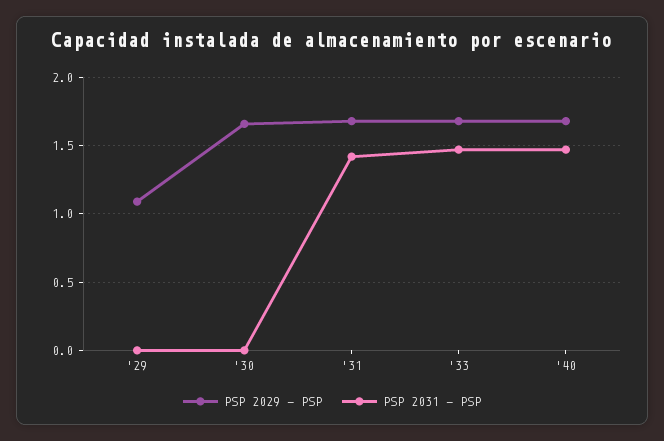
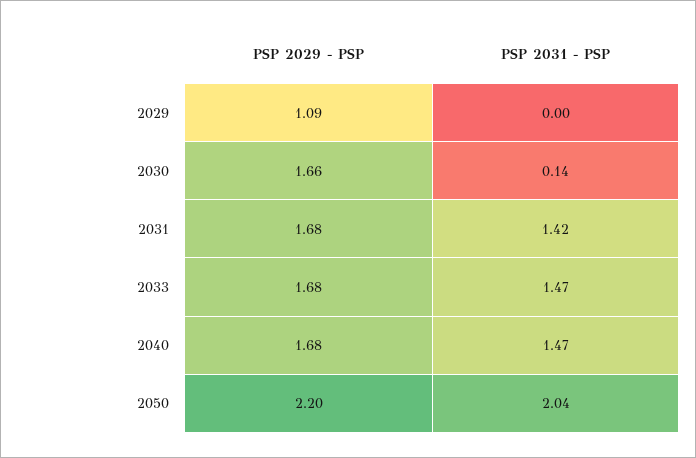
PSP 2031 - PSP, '30: 0 -> 0.14
PSP 2029 - PSP, 2050: none -> 2.2
PSP 2031 - PSP, 2050: none -> 2.04

